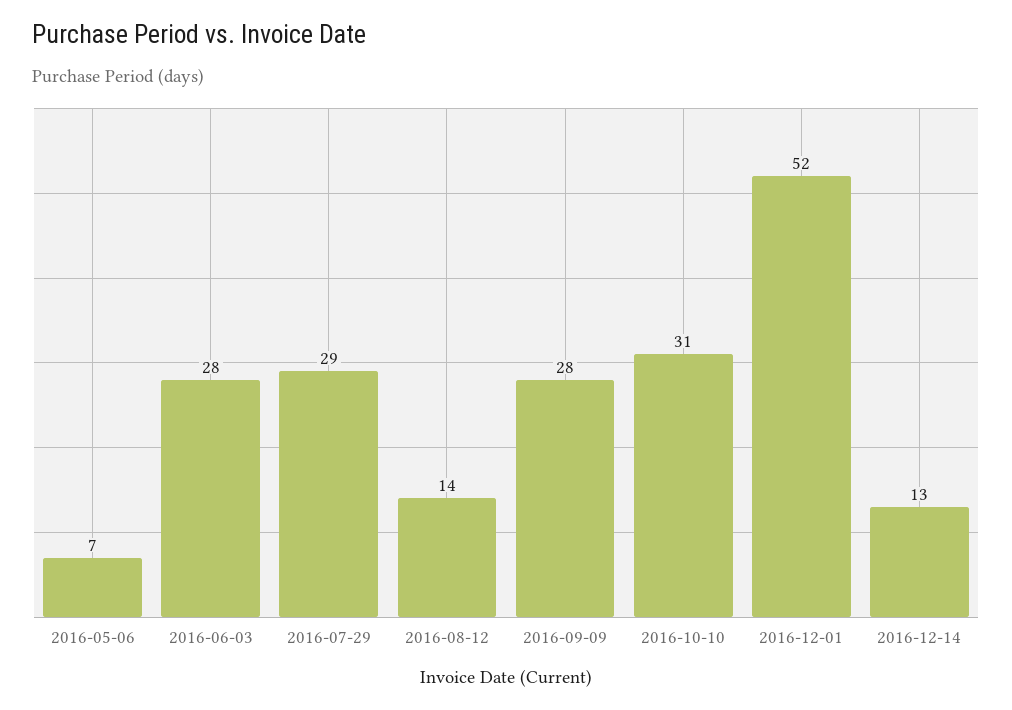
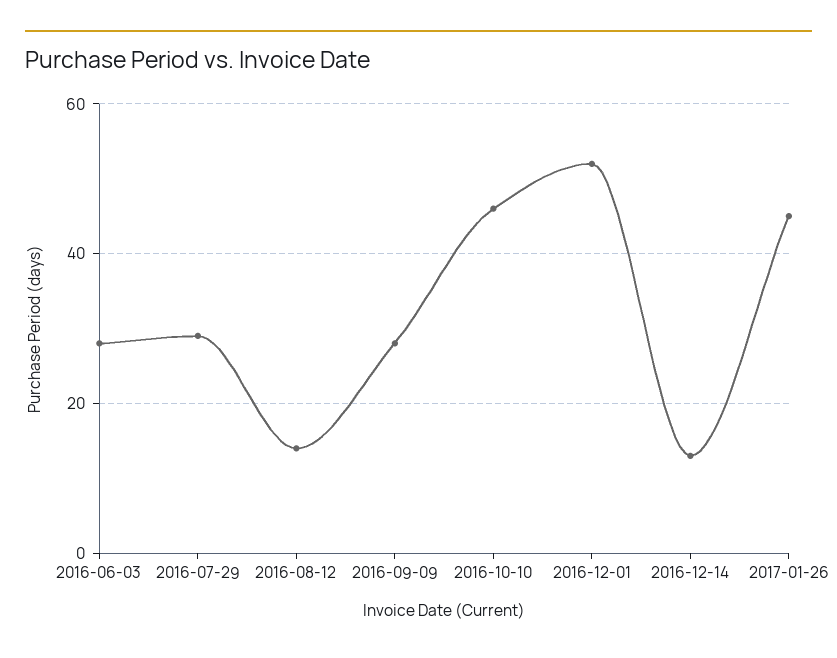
2016-05-06: 7 -> none
2016-10-10: 31 -> 45
2017-01-26: none -> 45

